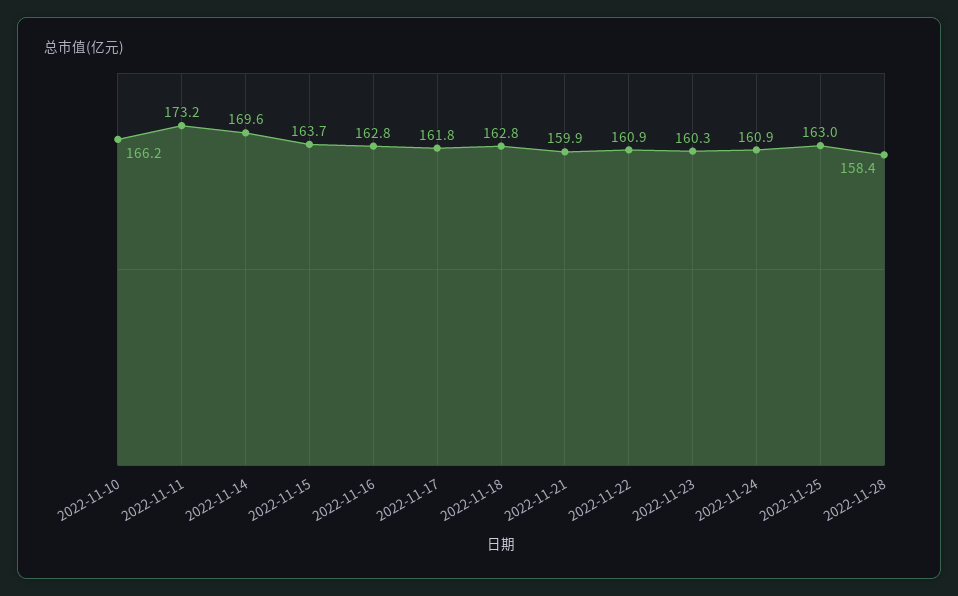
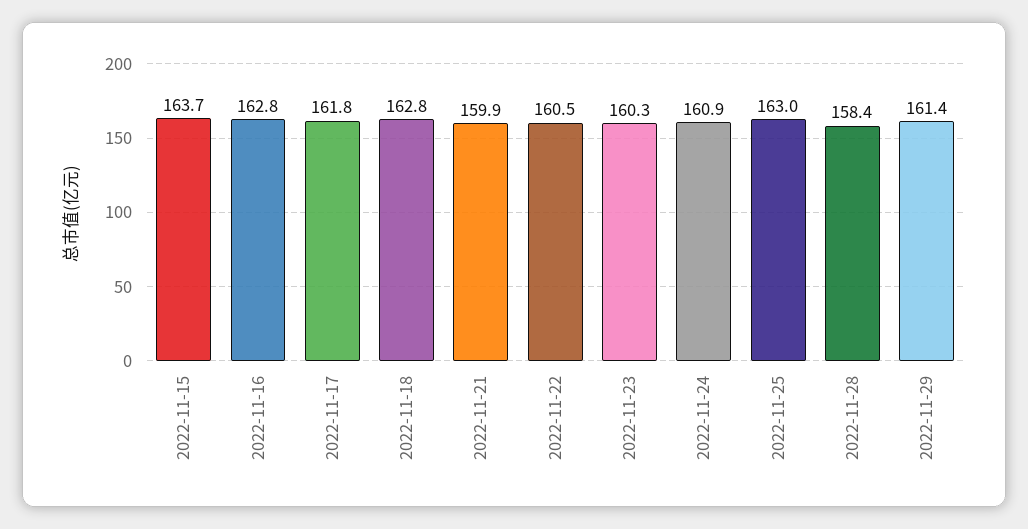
2022-11-10: 166.2 -> none
2022-11-11: 173.2 -> none
2022-11-14: 169.6 -> none
2022-11-22: 160.9 -> 160.5
2022-11-29: none -> 161.4

